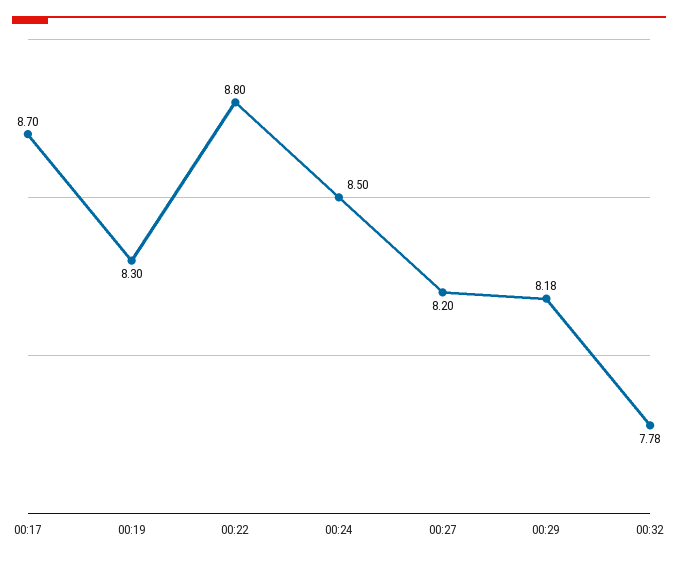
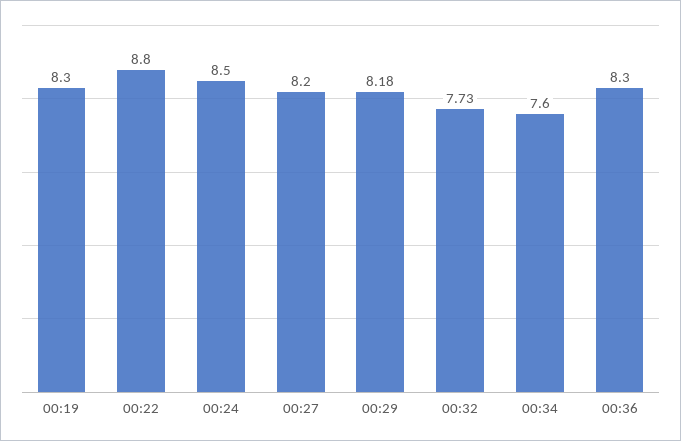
00:17: 8.7 -> none
00:32: 7.78 -> 7.73
00:34: none -> 7.6
00:36: none -> 8.3

